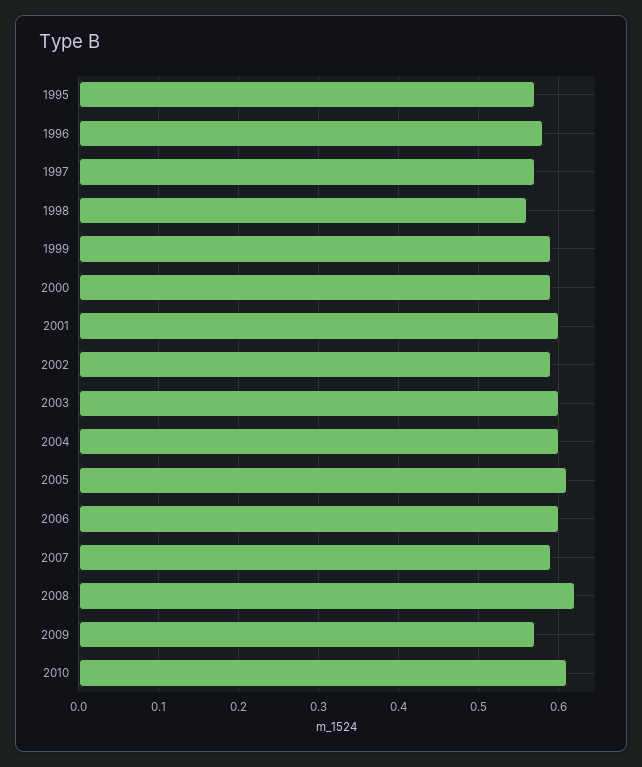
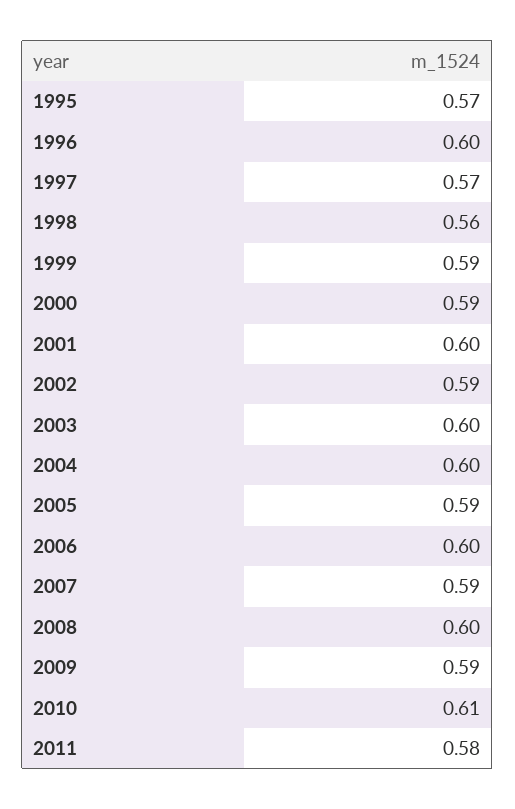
1996: 0.58 -> 0.6
2005: 0.61 -> 0.59
2008: 0.62 -> 0.6
2009: 0.57 -> 0.59
2011: none -> 0.58

